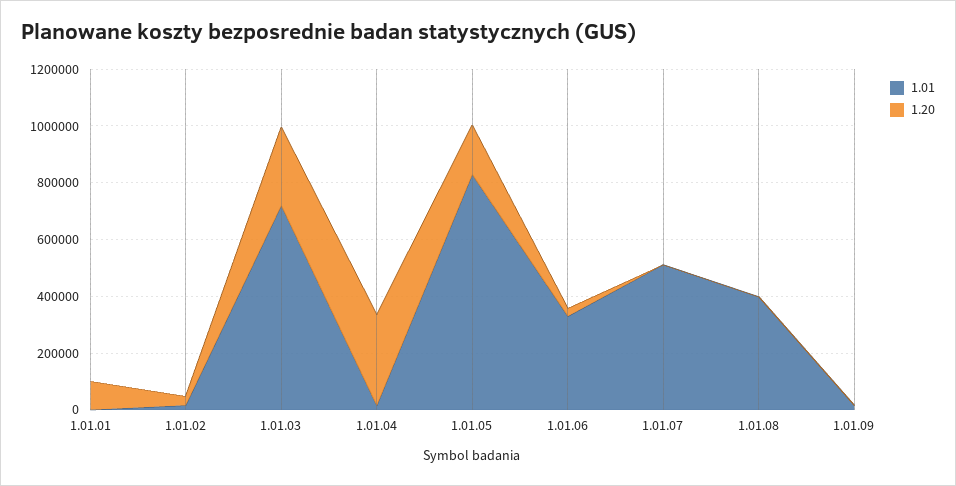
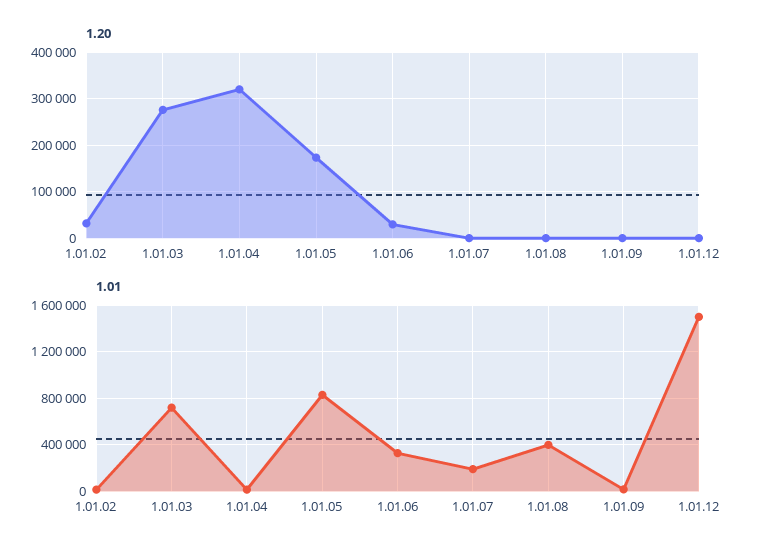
1.01, 1.01.01: 0 -> none
1.20, 1.01.01: 100000 -> none
1.01, 1.01.07: 500000 -> 200000
1.20, 1.01.12: none -> 0
1.01, 1.01.12: none -> 1500000

